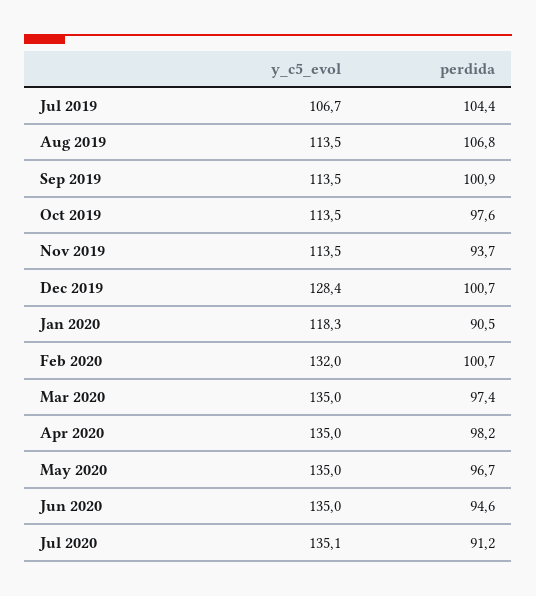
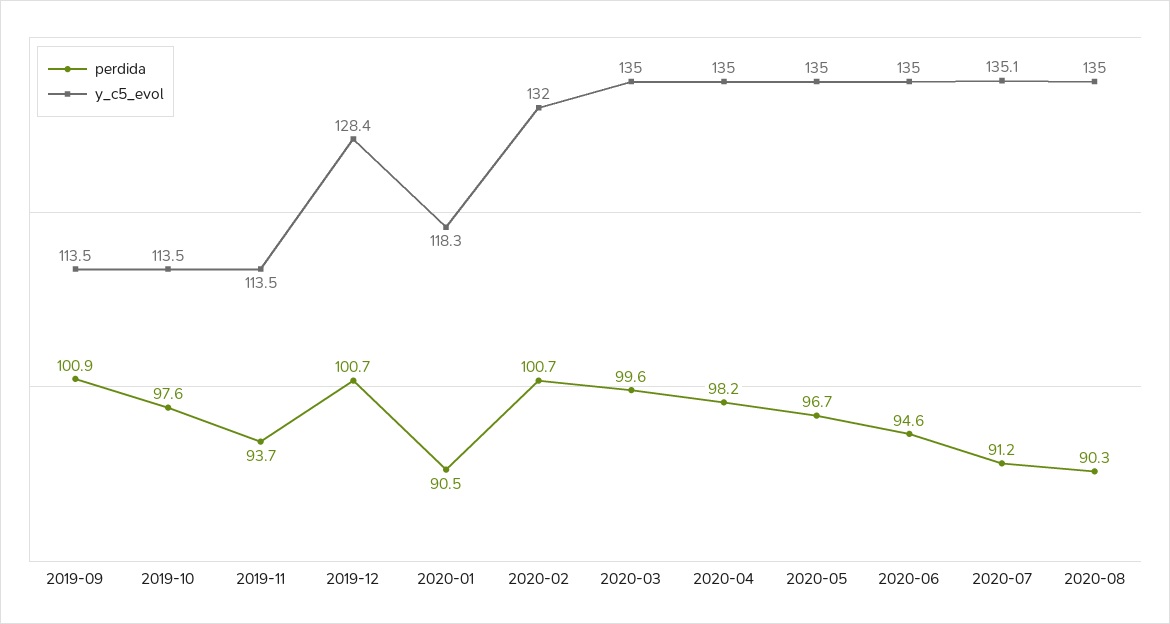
y_c5_evol, Jul 2019: 106.7 -> none
perdida, Jul 2019: 104.4 -> none
y_c5_evol, Aug 2019: 113.5 -> none
perdida, Aug 2019: 106.8 -> none
perdida, Mar 2020: 97.4 -> 99.6
perdida, 2020-08: none -> 90.3
y_c5_evol, 2020-08: none -> 135

